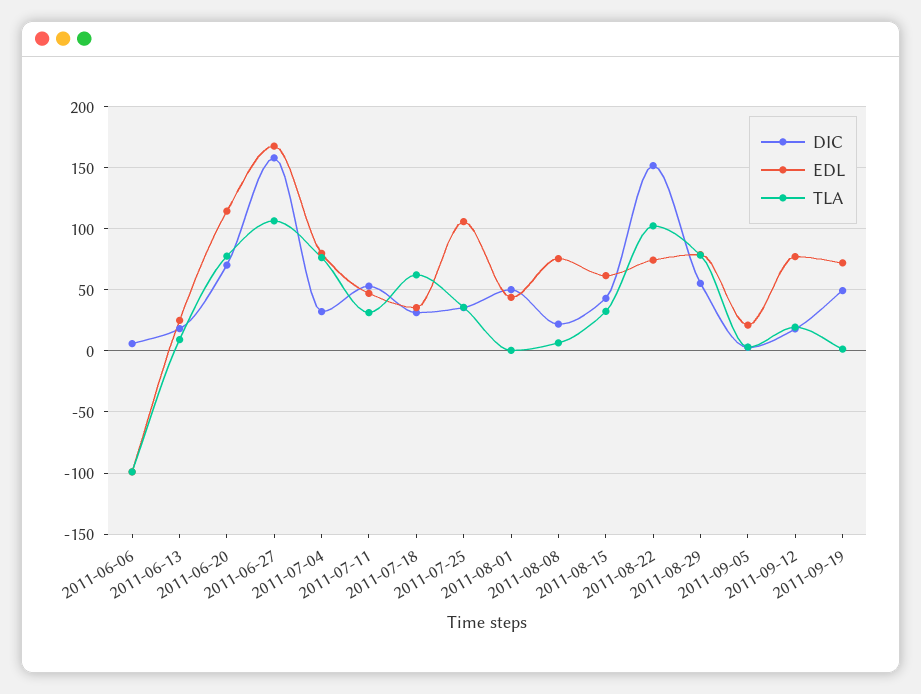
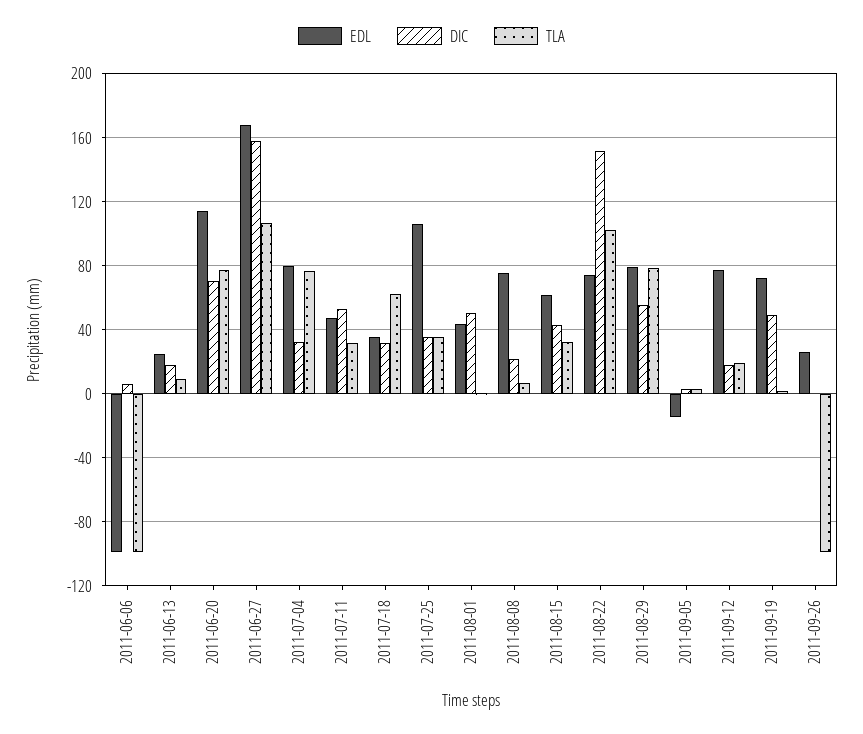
EDL, 2011-09-05: 20 -> -15
EDL, 2011-09-26: none -> 25
DIC, 2011-09-26: none -> 0
TLA, 2011-09-26: none -> -100

